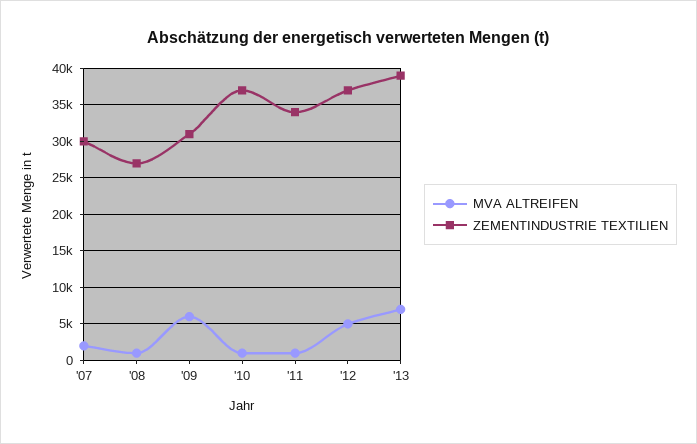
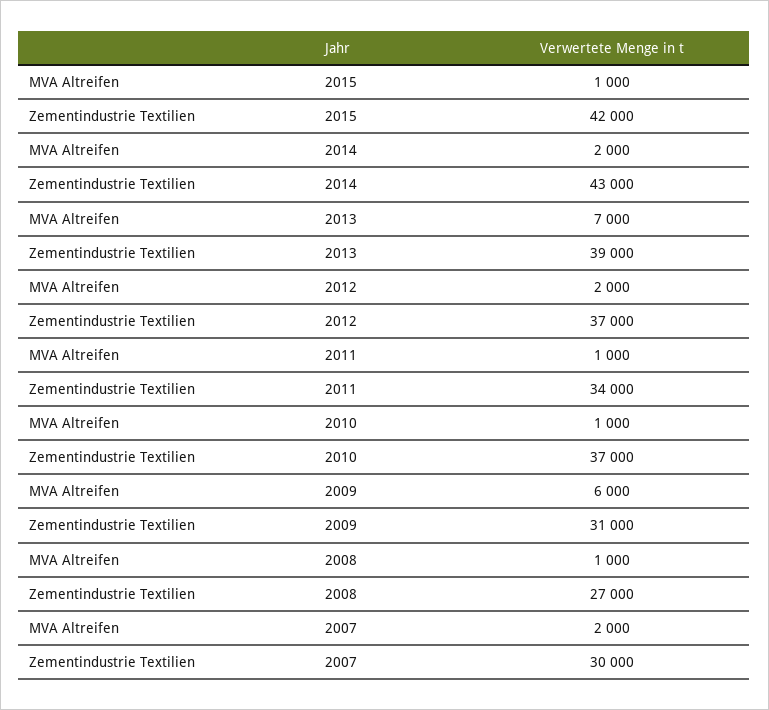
MVA ALTREIFEN, '12: 5000 -> 2000
MVA ALTREIFEN, 2015: none -> 1000
ZEMENTINDUSTRIE TEXTILIEN, 2015: none -> 42000
MVA ALTREIFEN, 2014: none -> 2000
ZEMENTINDUSTRIE TEXTILIEN, 2014: none -> 43000

